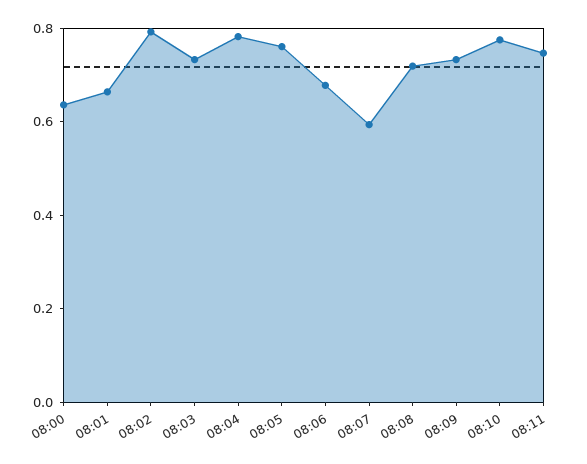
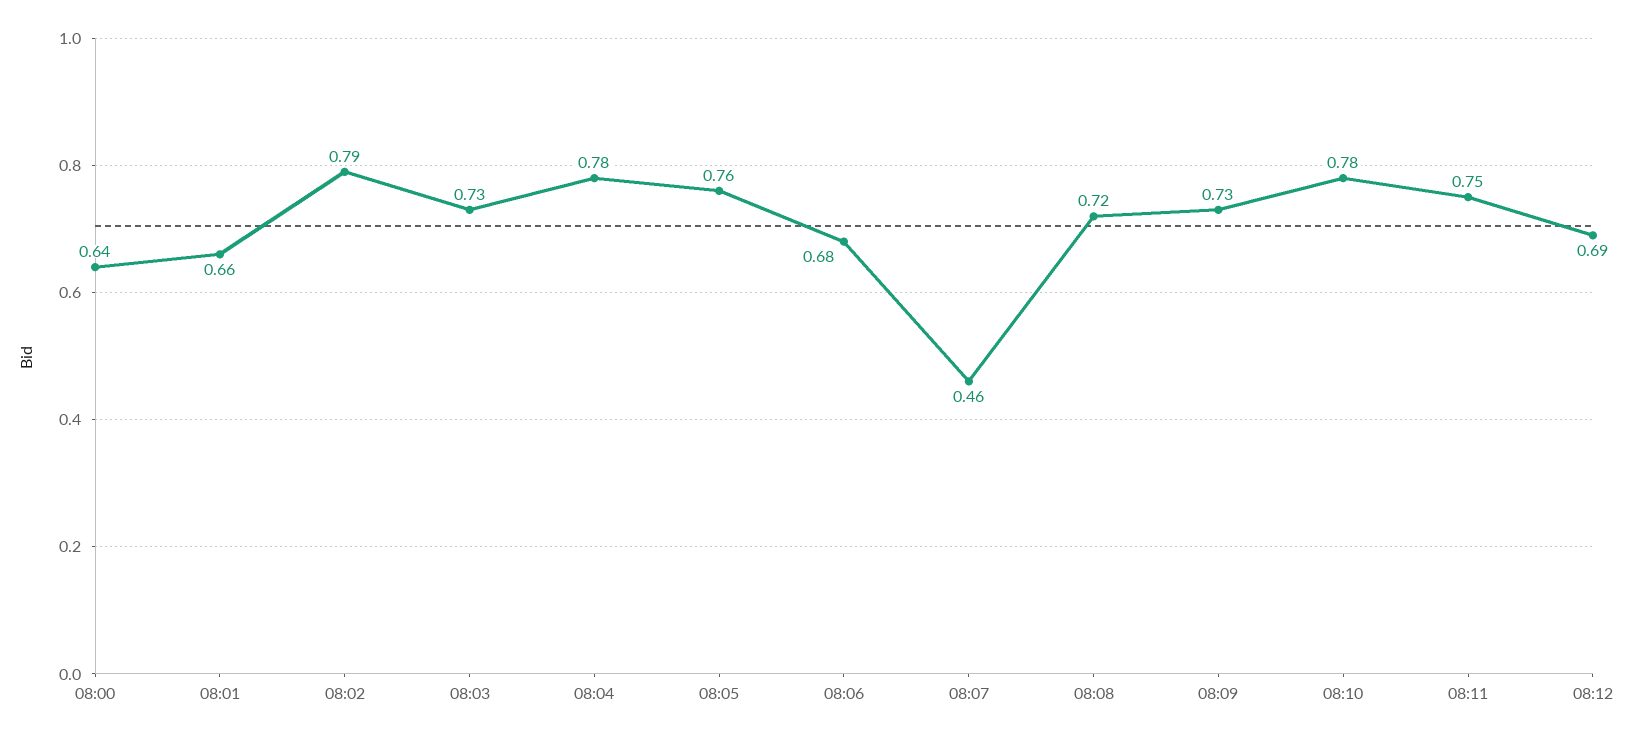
08:07: 0.6 -> 0.46
08:12: none -> 0.69

